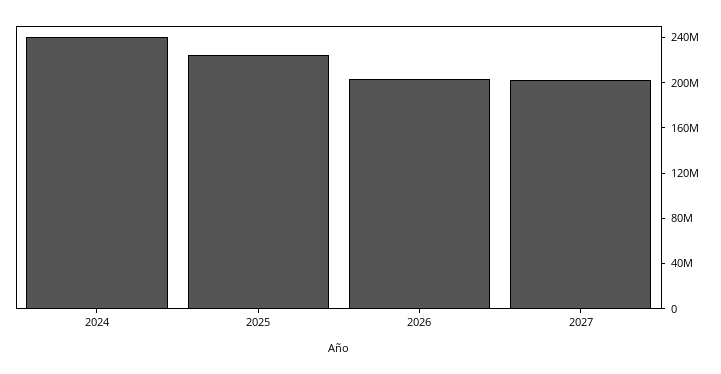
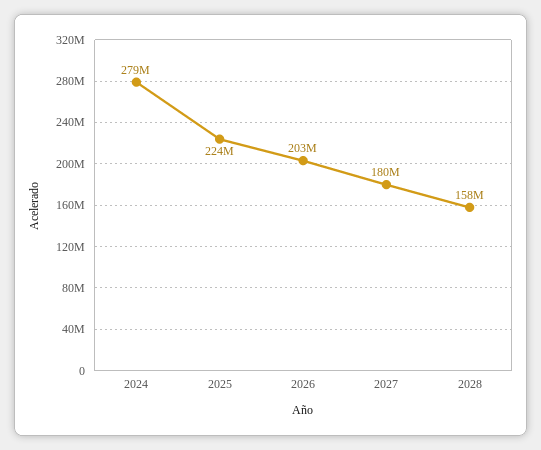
2024: 240000000 -> 279000000
2027: 200000000 -> 180000000
2028: none -> 158000000

